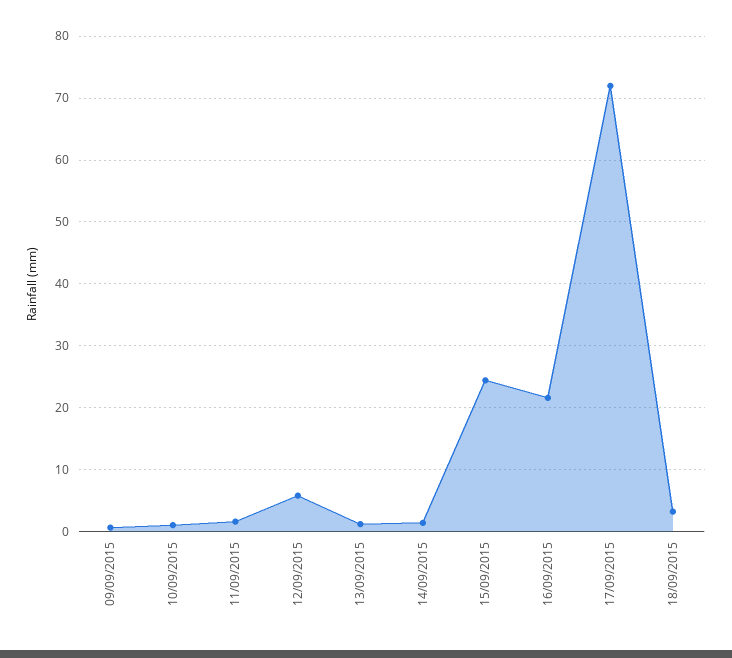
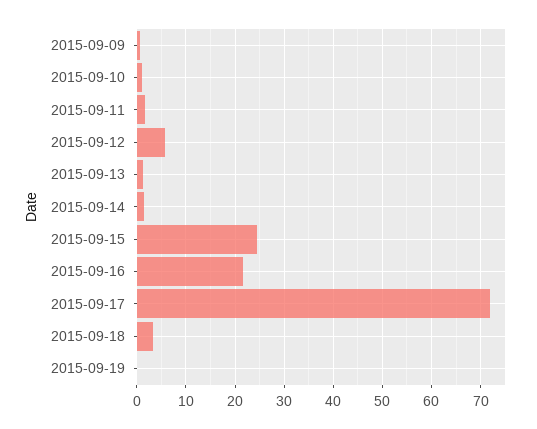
2015-09-19: none -> 0

